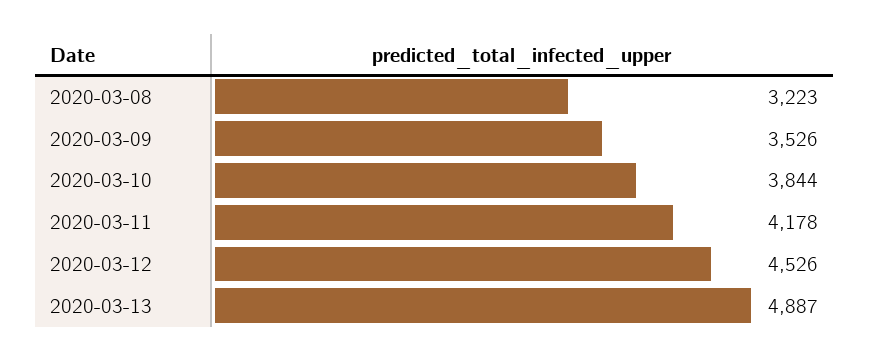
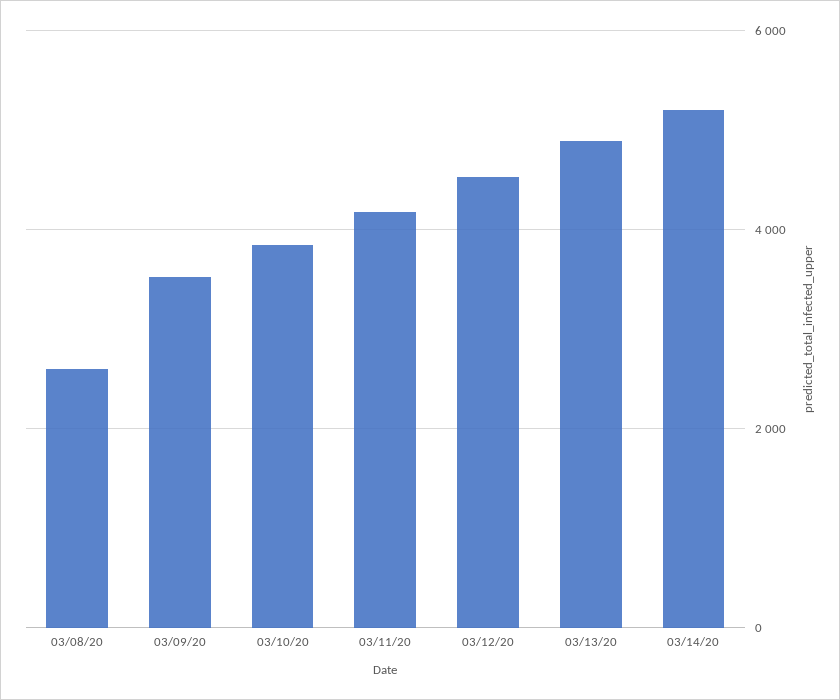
2020-03-08: 3223 -> 2600
03/14/20: none -> 5200

